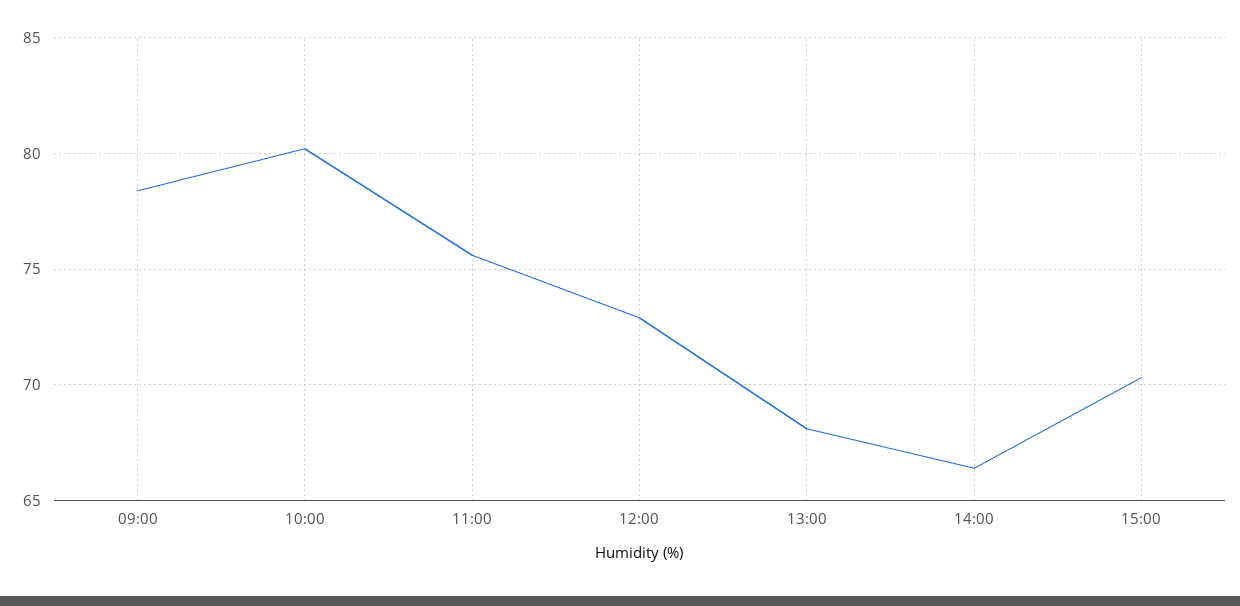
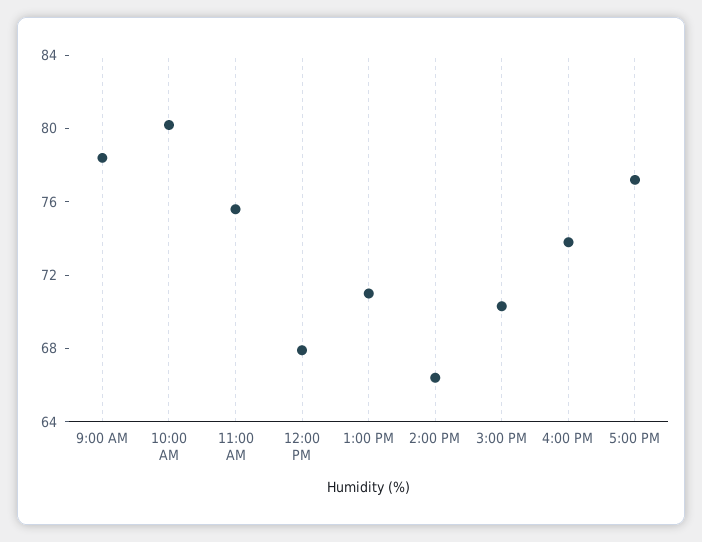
12:00: 73 -> 68
13:00: 68 -> 71
4:00 PM: none -> 74
5:00 PM: none -> 77

